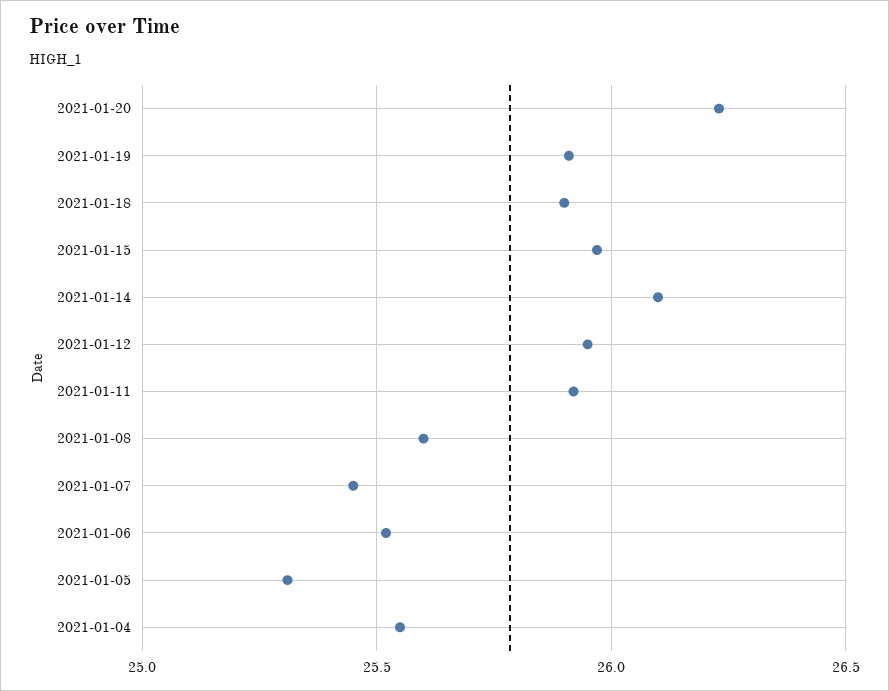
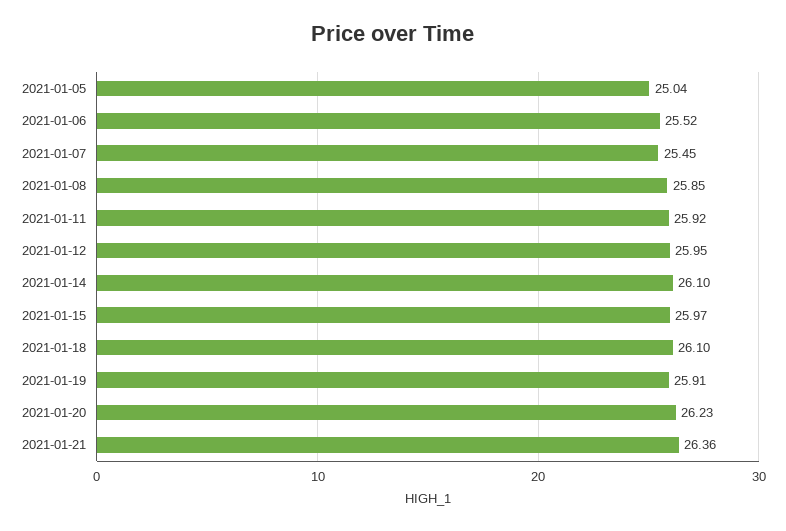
2021-01-18: 25.9 -> 26.1
2021-01-08: 25.6 -> 25.85
2021-01-05: 25.3 -> 25.04
2021-01-04: 25.55 -> none
2021-01-21: none -> 26.36

